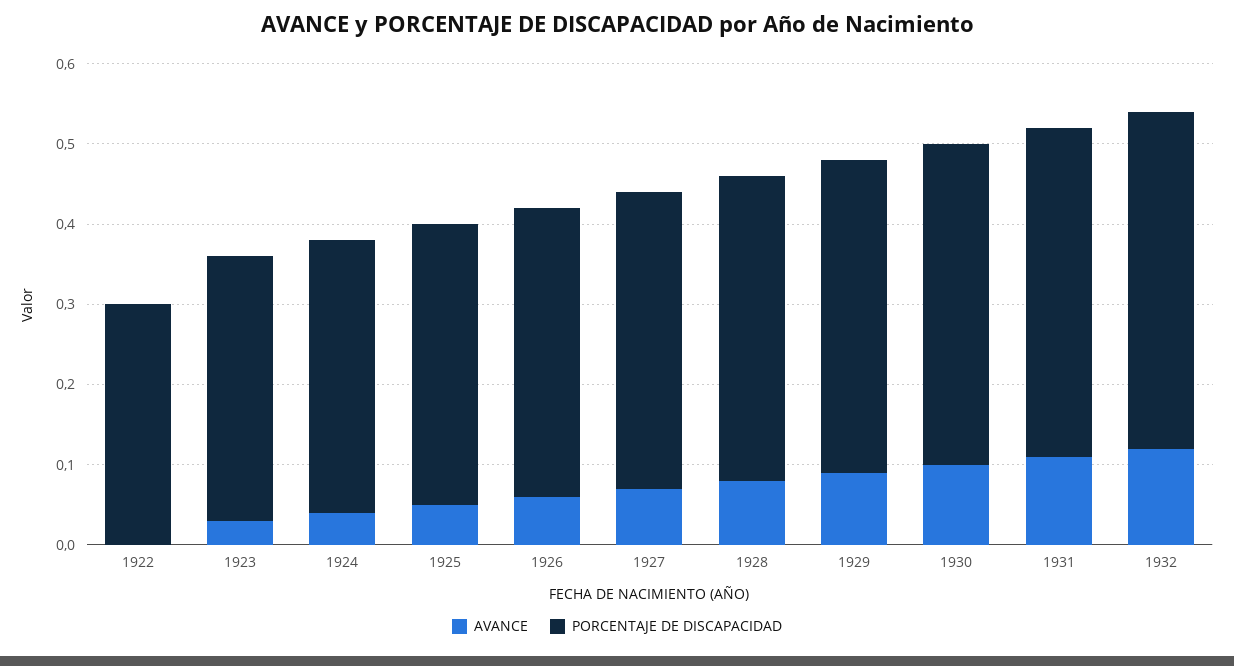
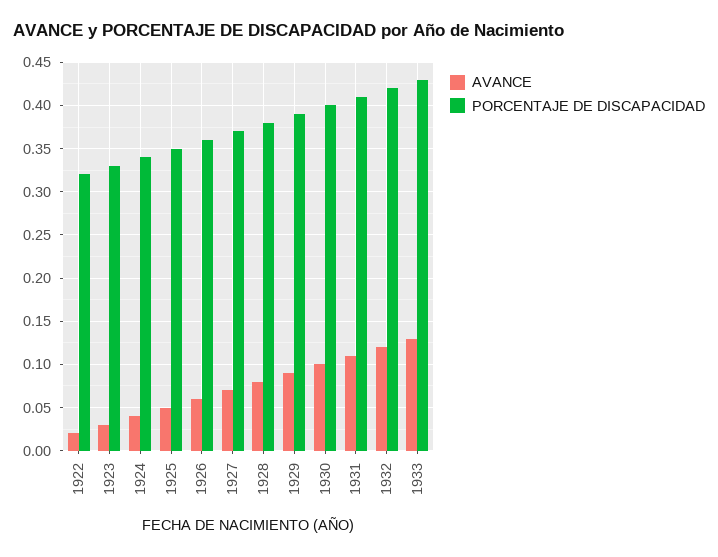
AVANCE, 1922: 0 -> 0.02
PORCENTAJE DE DISCAPACIDAD, 1922: 0.3 -> 0.32
AVANCE, 1933: none -> 0.13
PORCENTAJE DE DISCAPACIDAD, 1933: none -> 0.43

